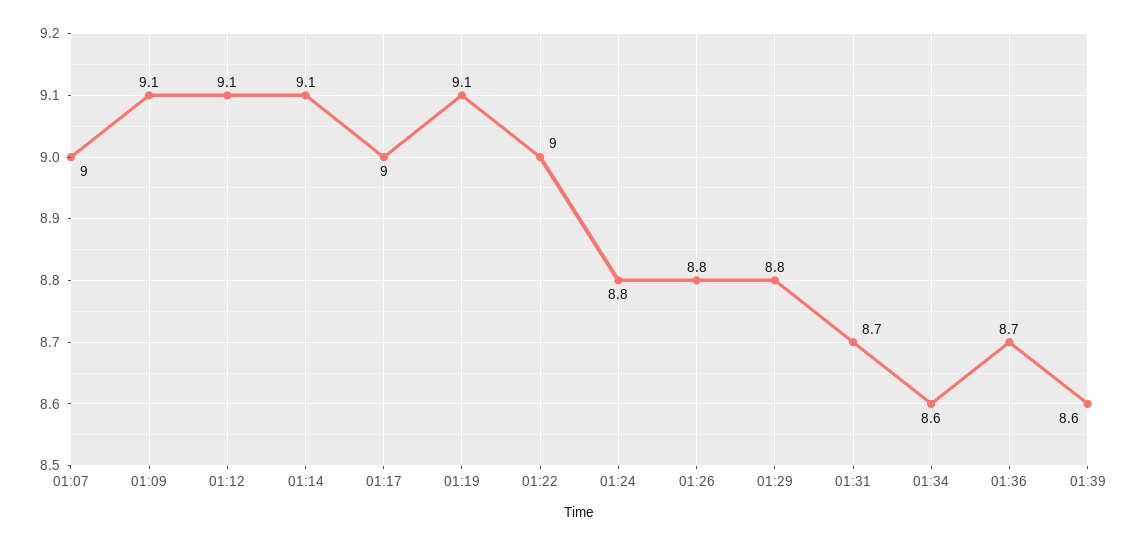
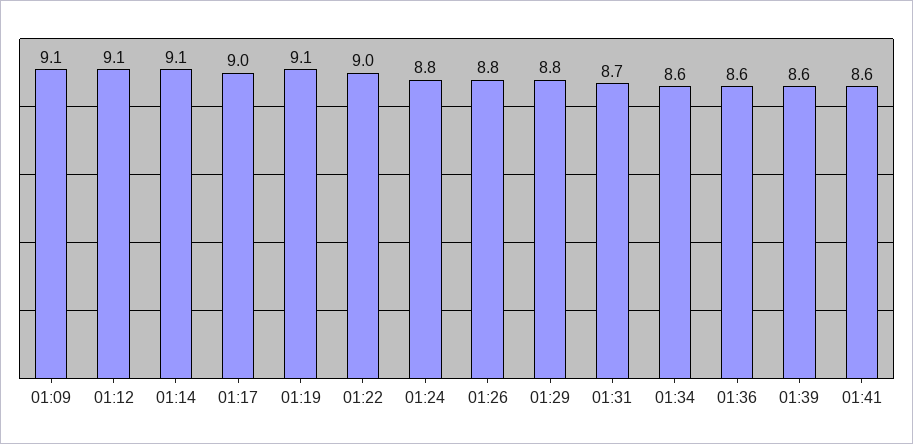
01:07: 9 -> none
01:36: 8.7 -> 8.6
01:41: none -> 8.6

